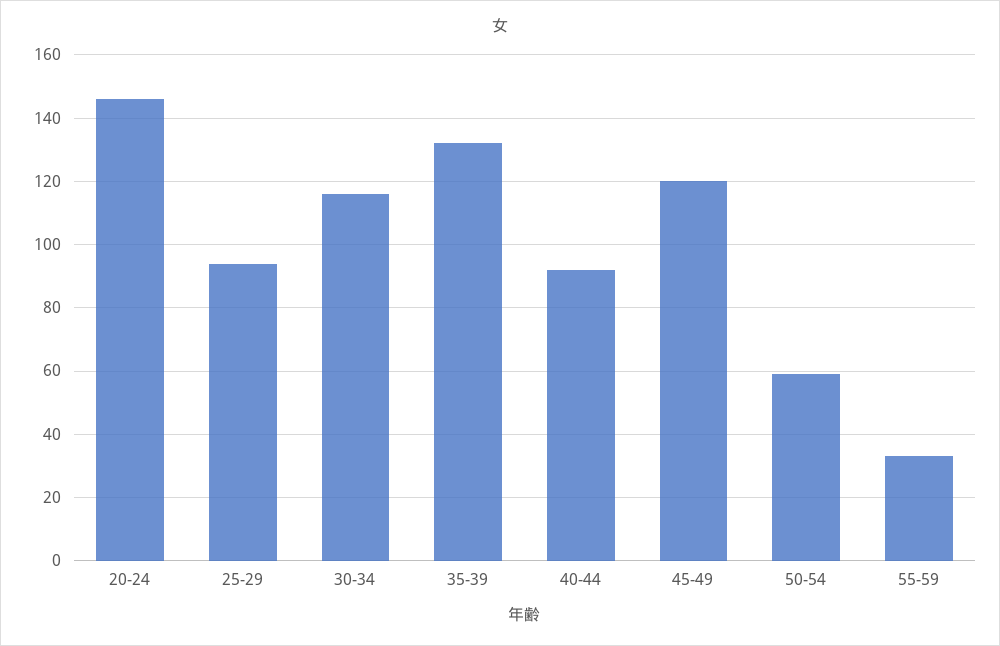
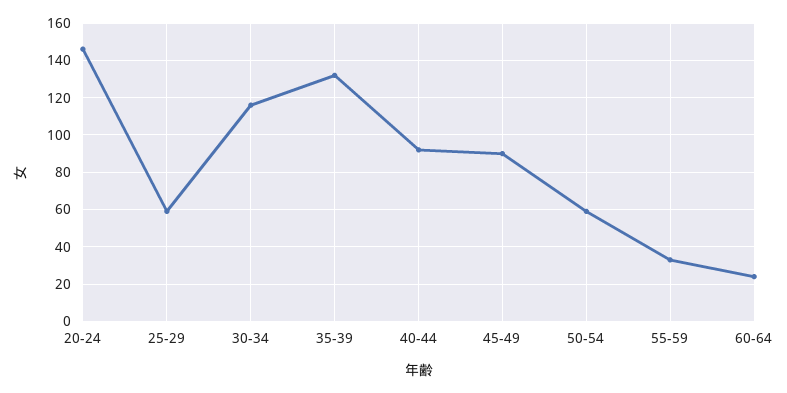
25-29: 95 -> 60
45-49: 120 -> 90
60-64: none -> 25

